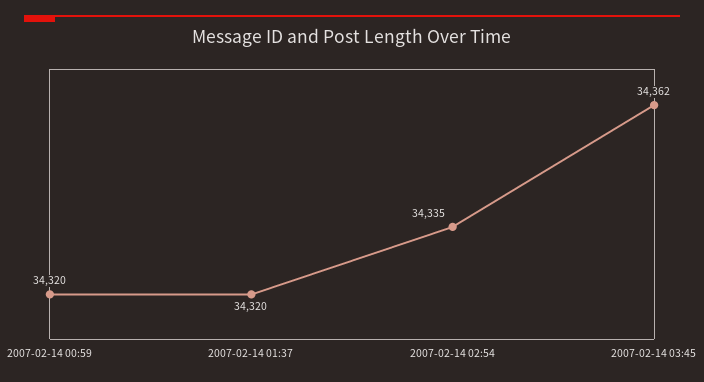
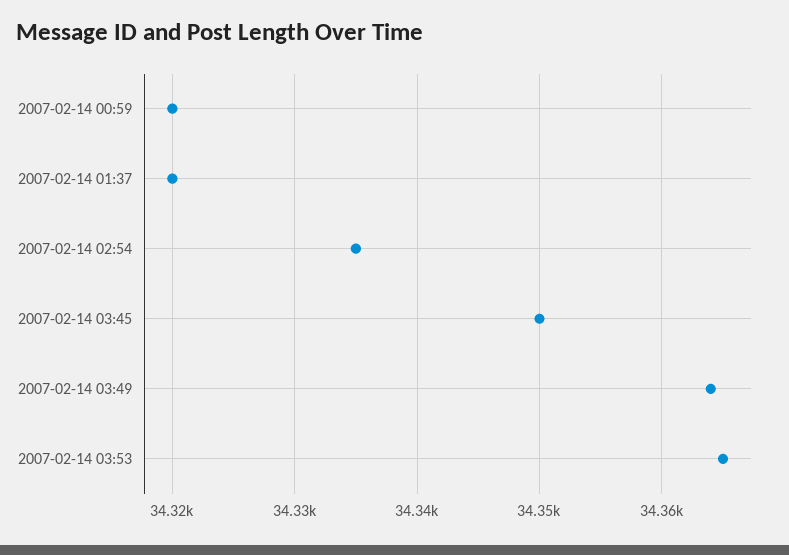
2007-02-14 03:45: 34362 -> 34350
2007-02-14 03:49: none -> 34364
2007-02-14 03:53: none -> 34365

